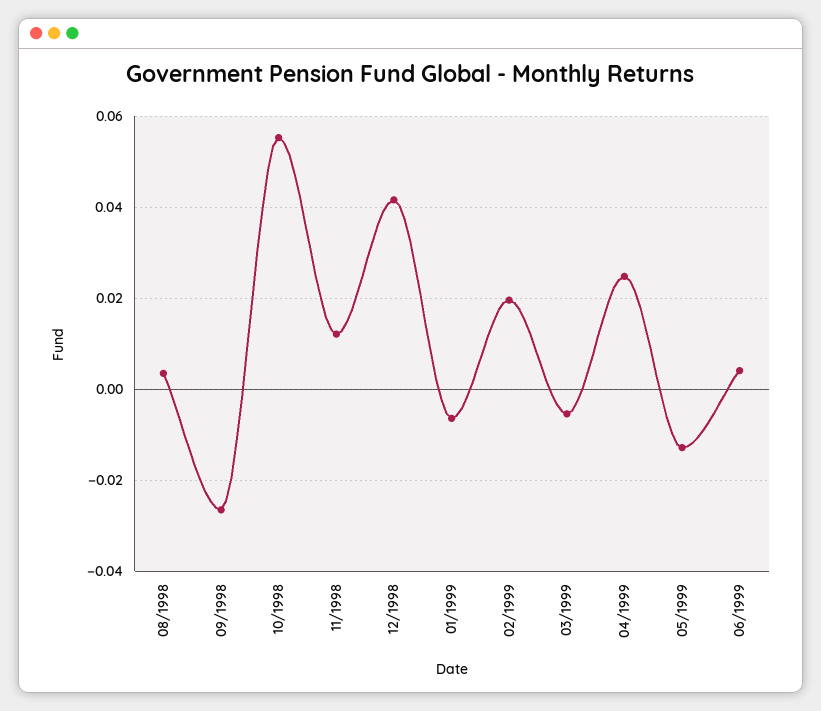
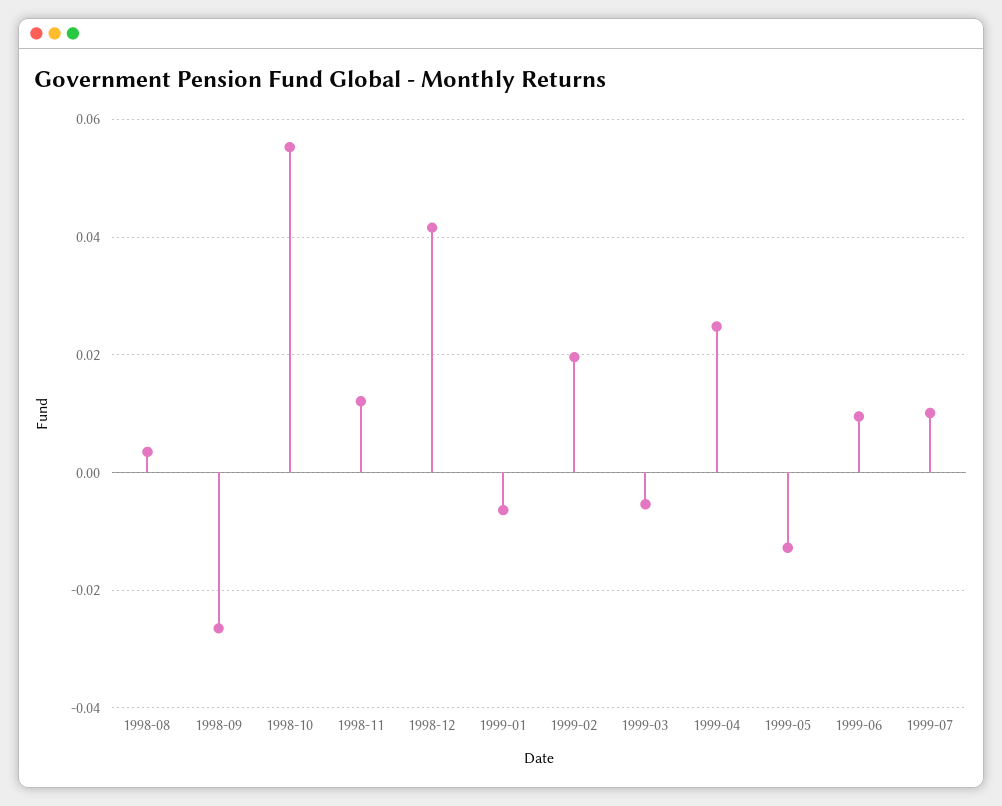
06/1999: 0.004 -> 0.01
1999-07: none -> 0.01

